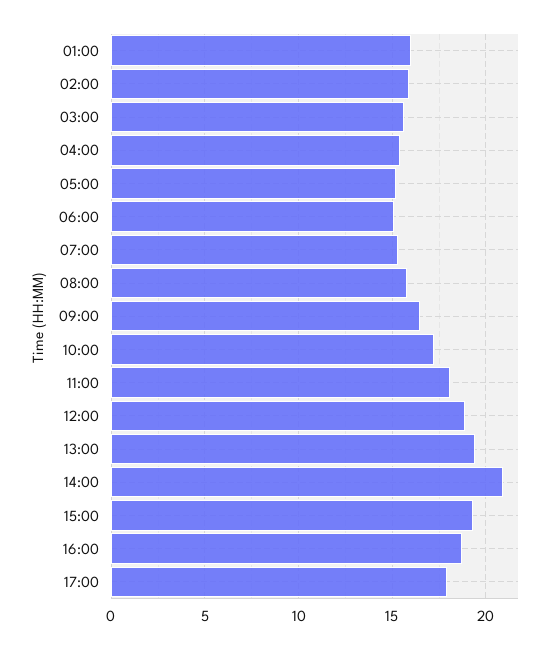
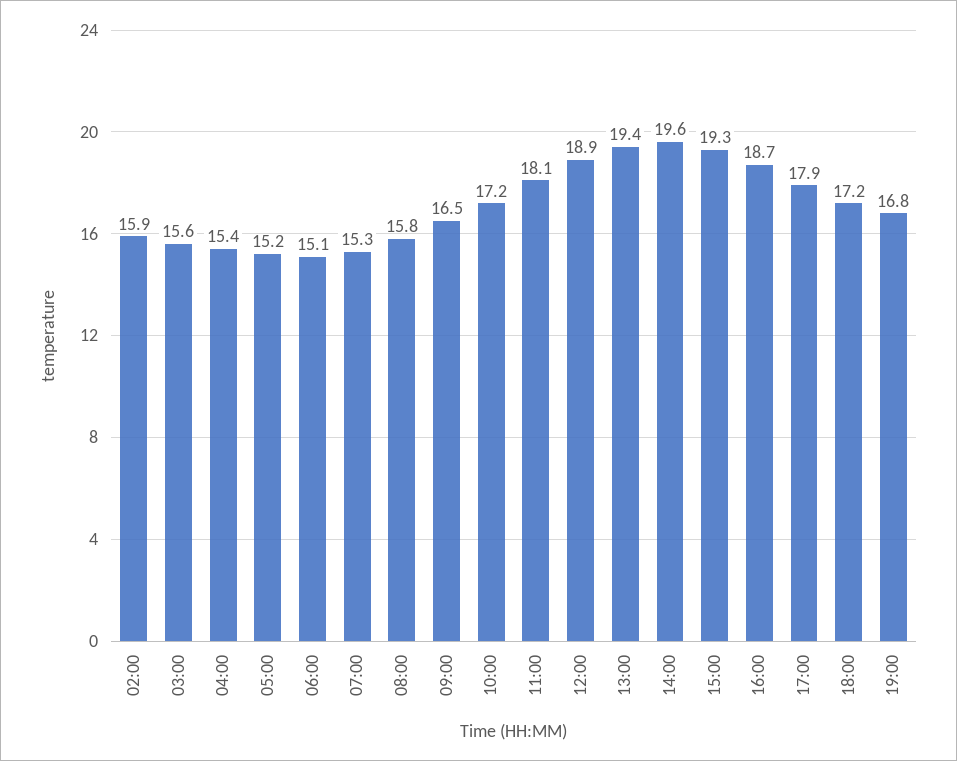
01:00: 16 -> none
14:00: 21 -> 19.6
18:00: none -> 17.2
19:00: none -> 16.8

